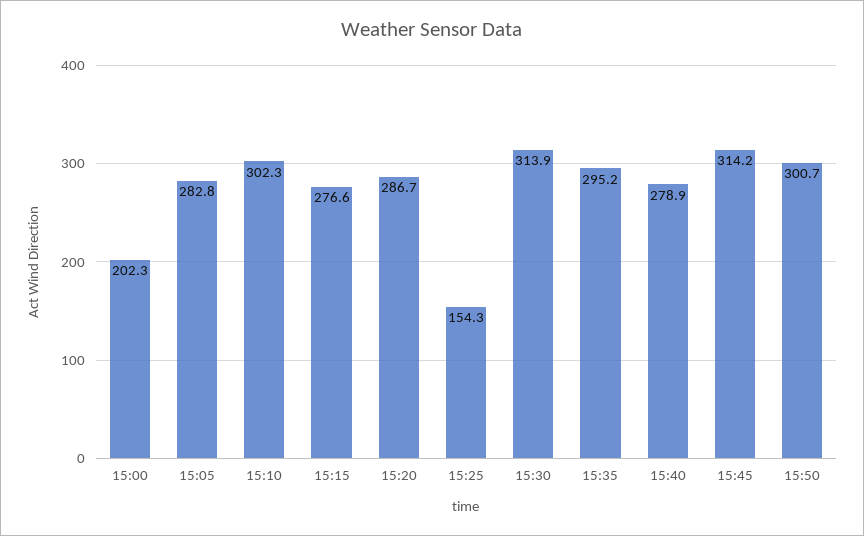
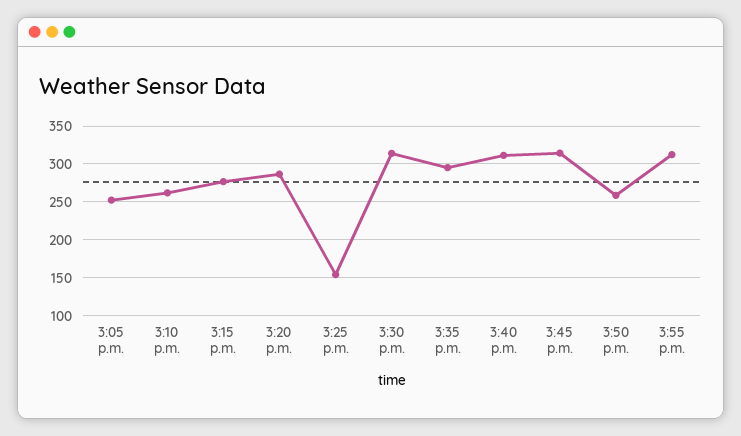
15:00: 202.3 -> none
15:05: 282.8 -> 250
15:10: 302.3 -> 260
15:40: 278.9 -> 310
15:50: 300.7 -> 260
3:55 p.m.: none -> 310

